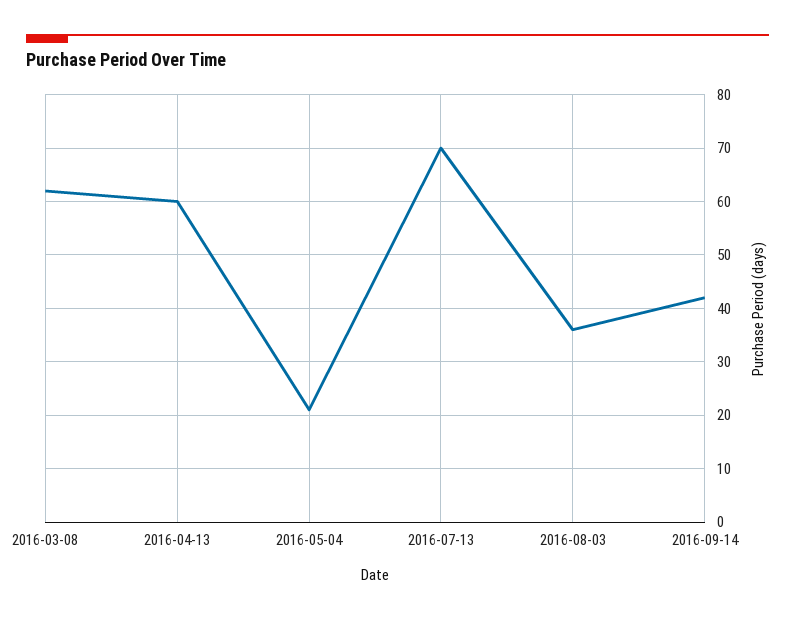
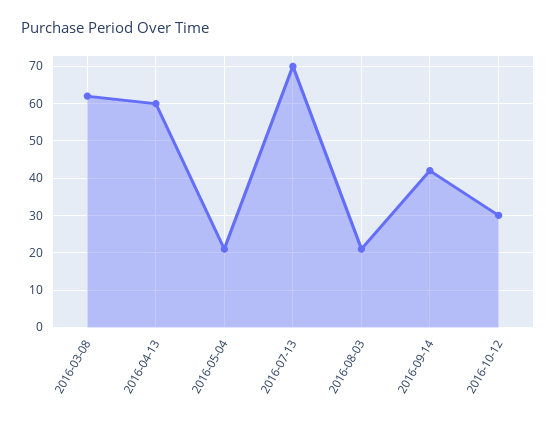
2016-08-03: 35 -> 20
2016-10-12: none -> 30

